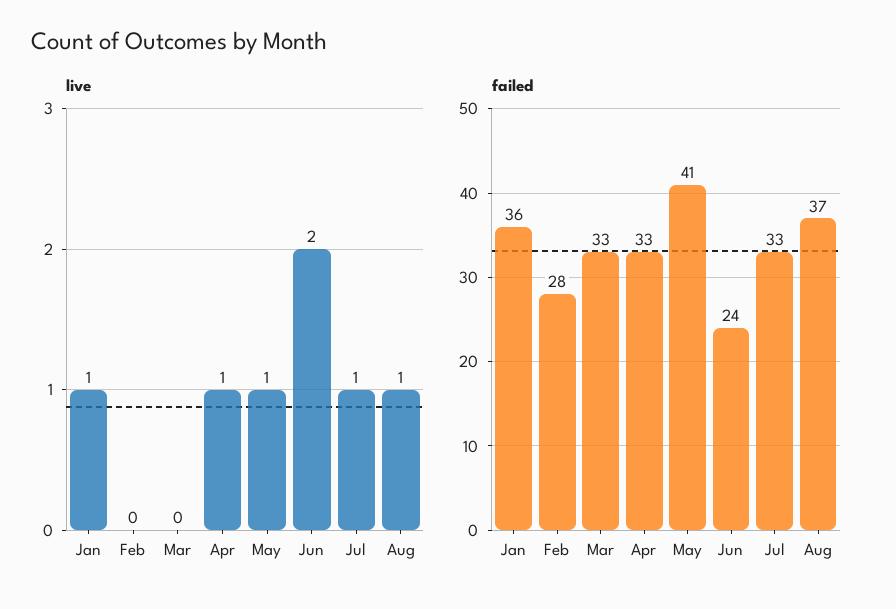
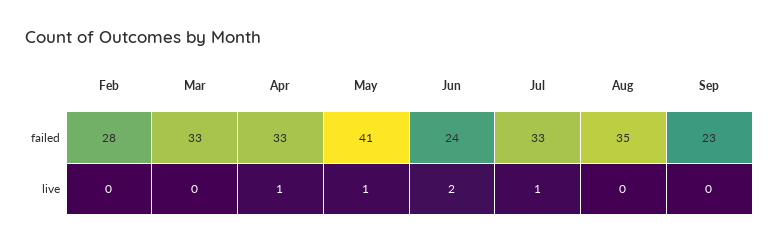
live, Jan: 1 -> none
live, Aug: 1 -> 0
failed, Jan: 36 -> none
failed, Aug: 37 -> 35
failed, Sep: none -> 23
live, Sep: none -> 0

